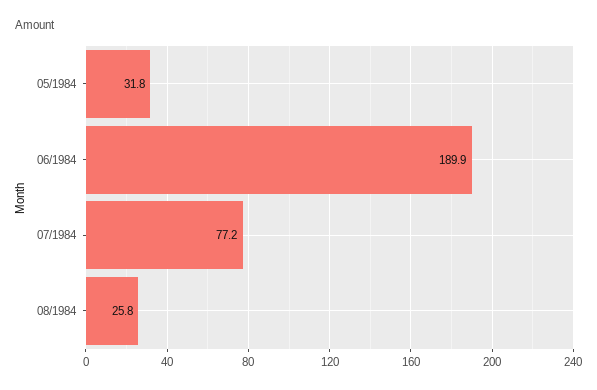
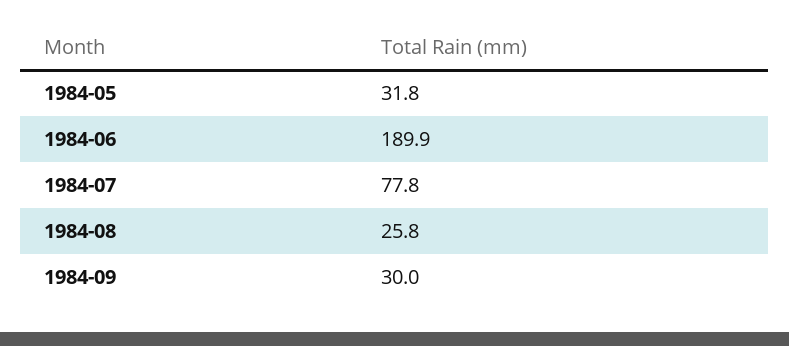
07/1984: 77.2 -> 77.8
1984-09: none -> 30

